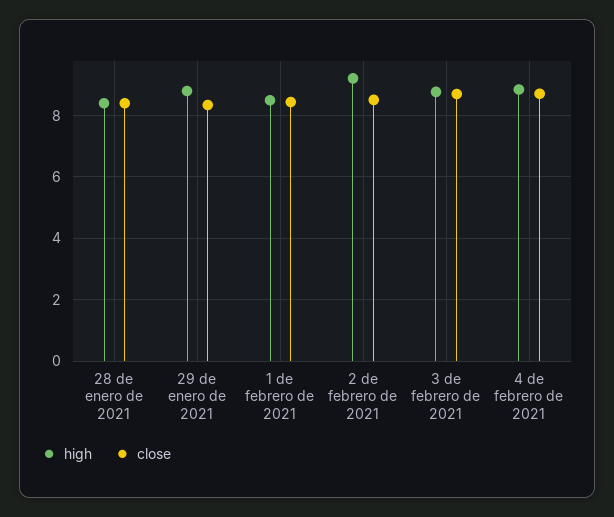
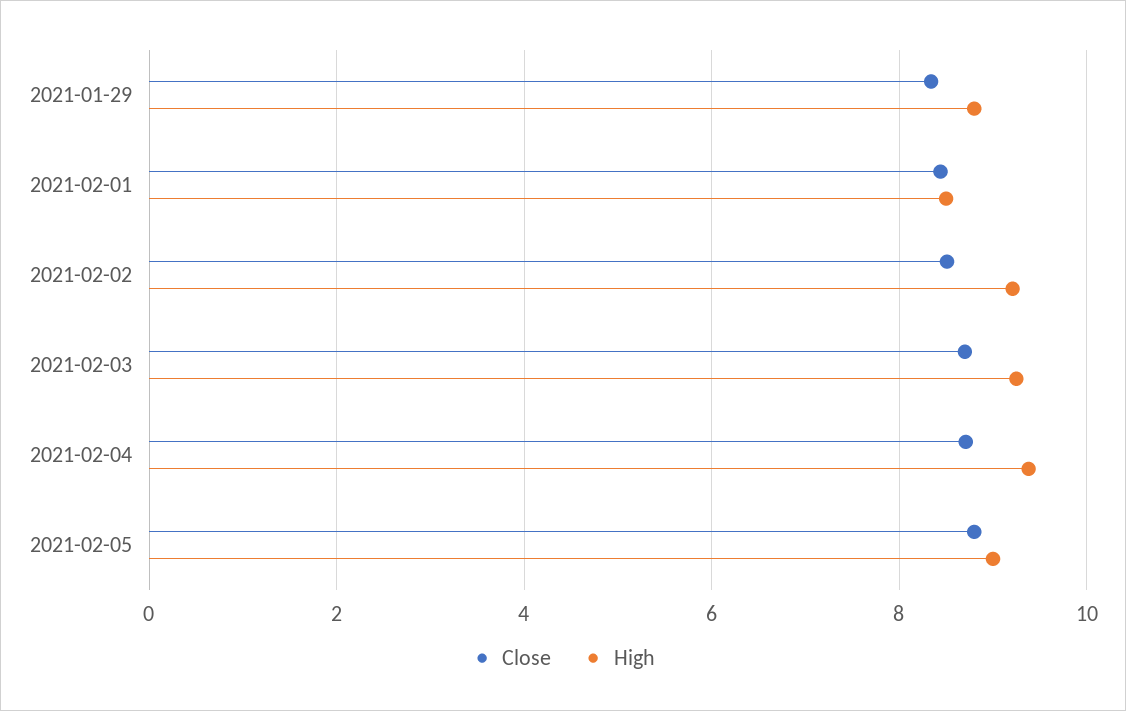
high, 28 de enero de 2021: 8.4 -> none
close, 28 de enero de 2021: 8.4 -> none
high, 3 de febrero de 2021: 8.8 -> 9.2
high, 4 de febrero de 2021: 8.8 -> 9.4
close, 2021-02-05: none -> 8.8
high, 2021-02-05: none -> 9

